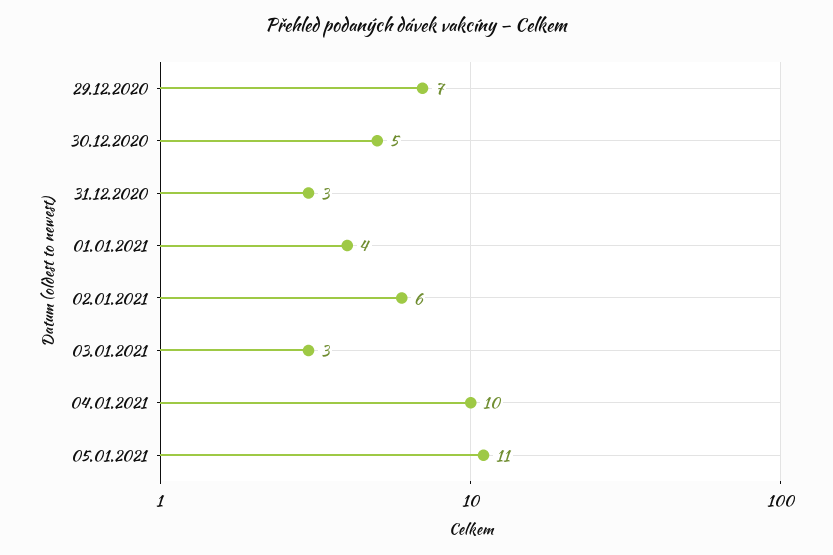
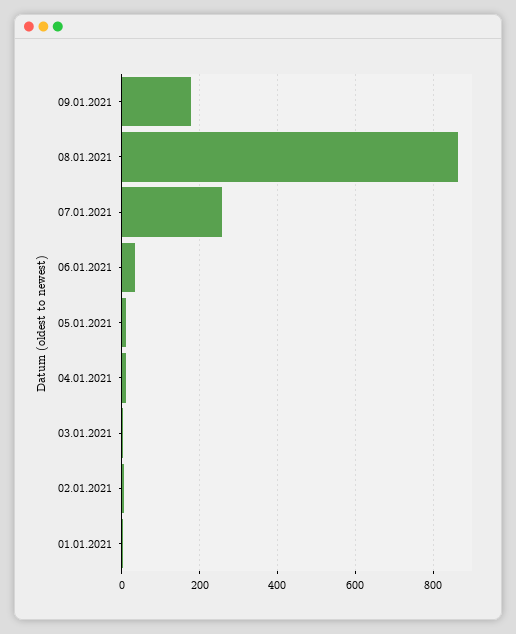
29.12.2020: 7 -> none
30.12.2020: 5 -> none
31.12.2020: 3 -> none
09.01.2021: none -> 180
08.01.2021: none -> 860
07.01.2021: none -> 260
06.01.2021: none -> 40

